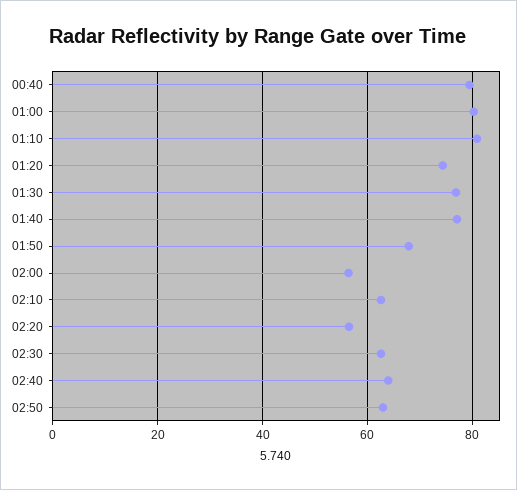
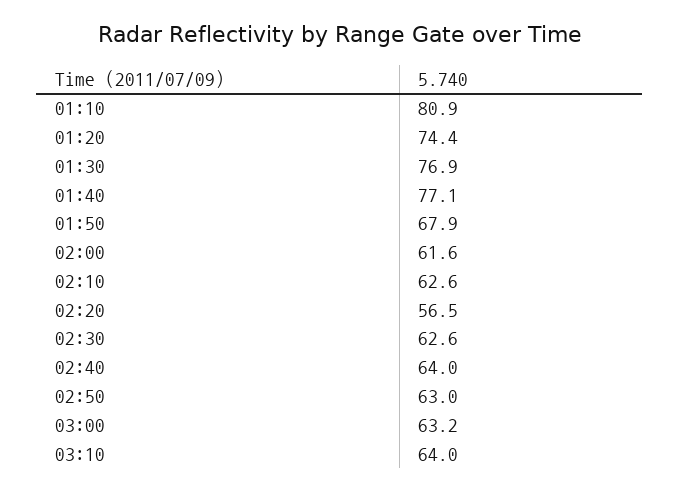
00:40: 80 -> none
01:00: 80 -> none
02:00: 56 -> 61.6
03:00: none -> 63.2
03:10: none -> 64

